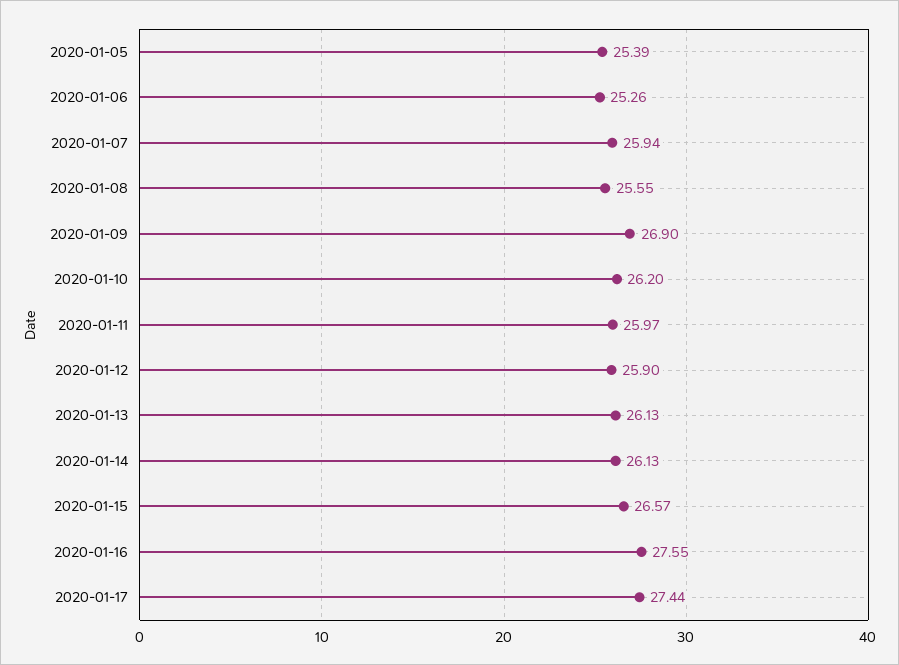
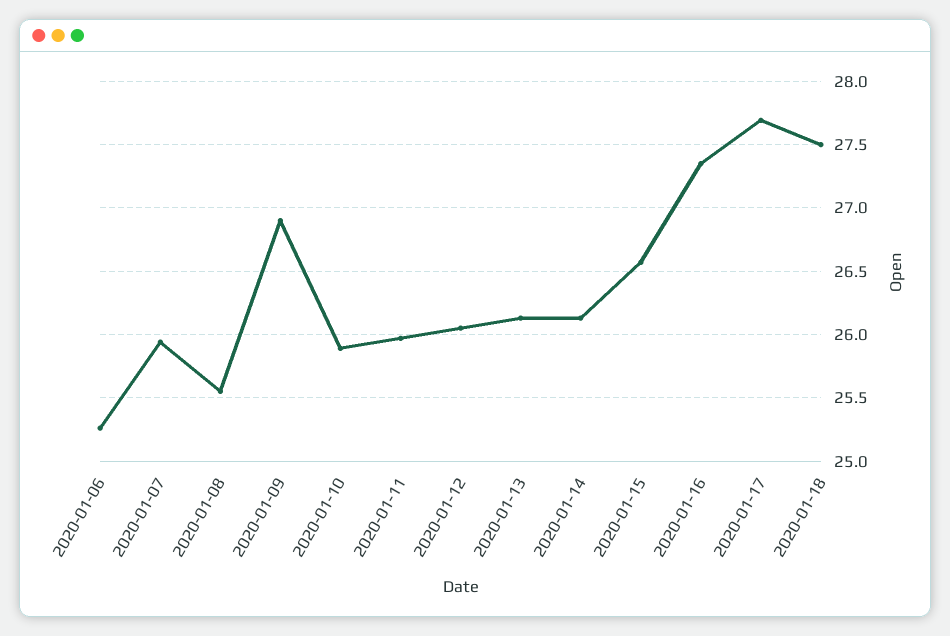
2020-01-05: 25.39 -> none
2020-01-10: 26.2 -> 25.9
2020-01-12: 25.9 -> 26.05
2020-01-16: 27.55 -> 27.35
2020-01-17: 27.44 -> 27.7
2020-01-18: none -> 27.5

